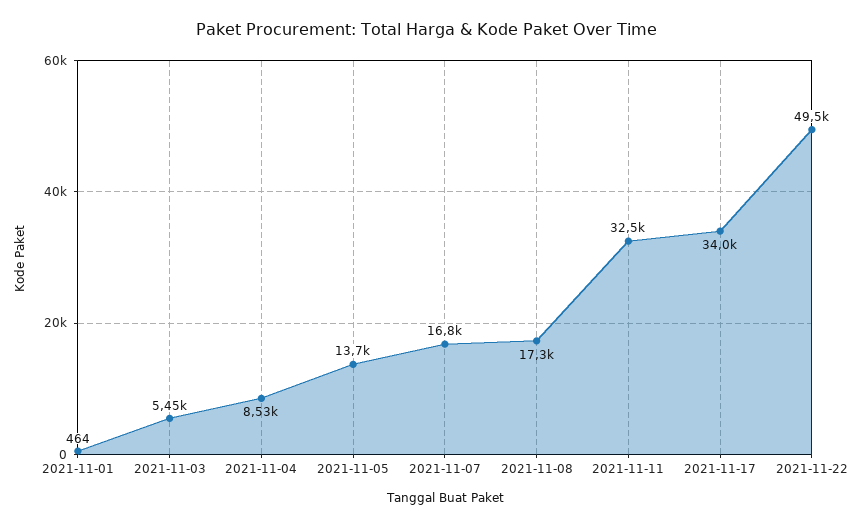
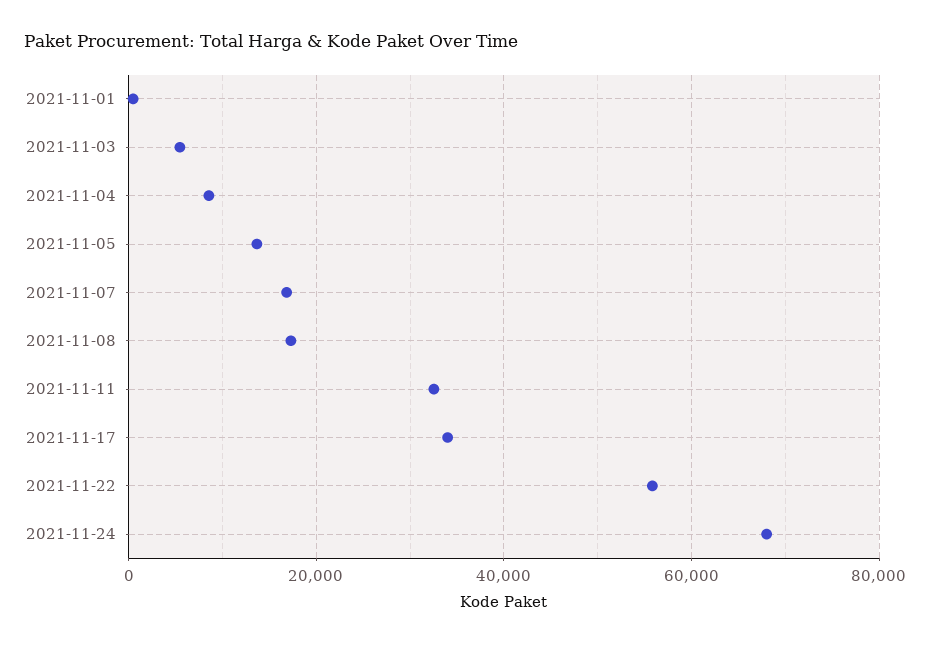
2021-11-22: 49500 -> 56000
2021-11-24: none -> 68000

